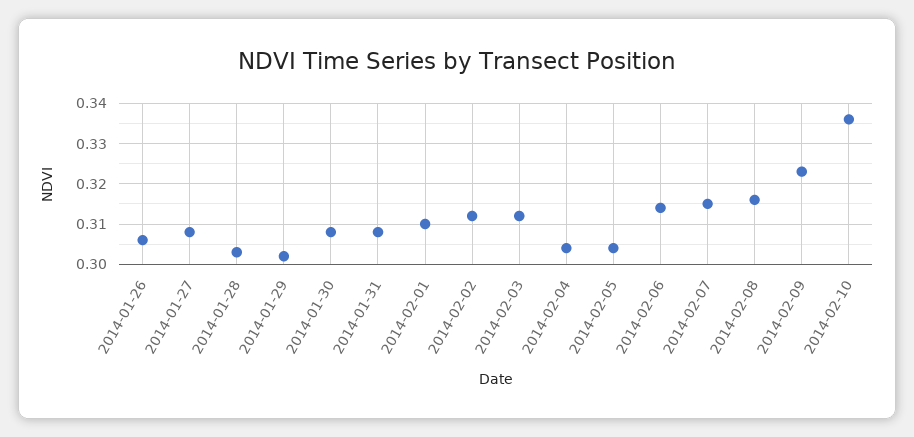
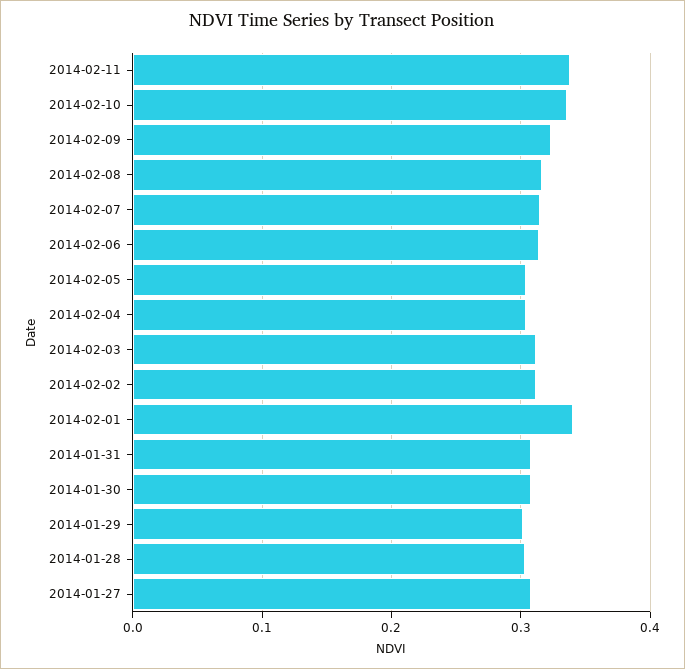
2014-01-26: 0.305 -> none
2014-02-01: 0.31 -> 0.34
2014-02-11: none -> 0.34

